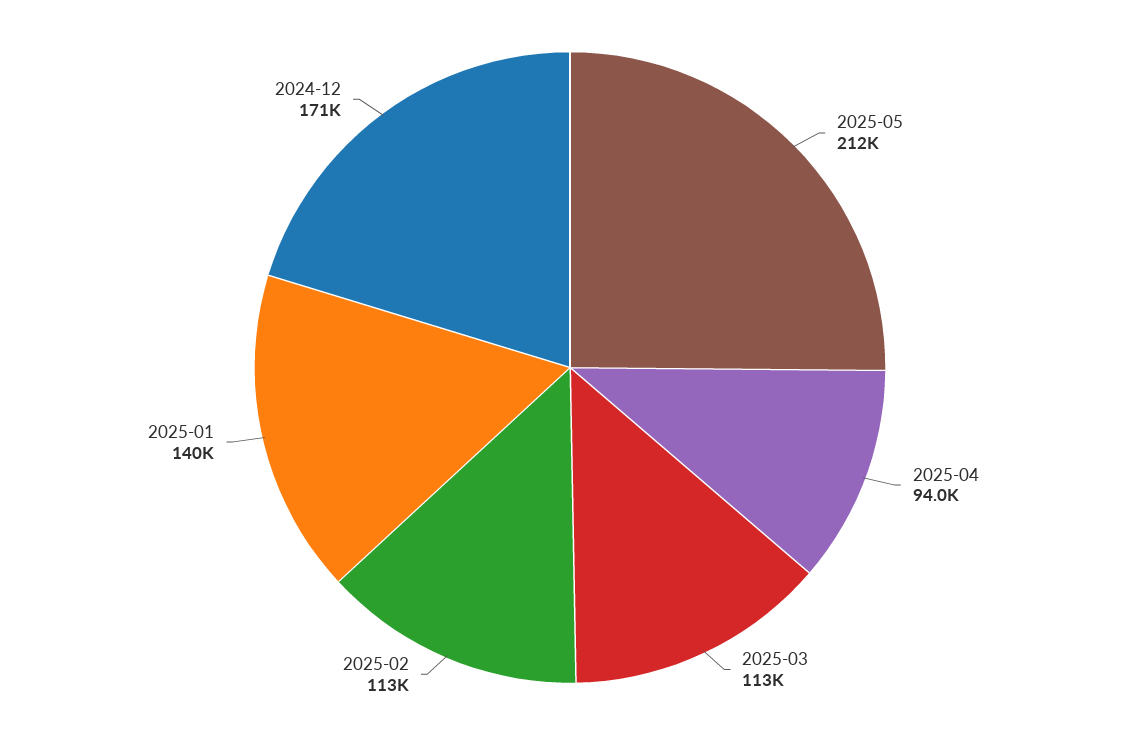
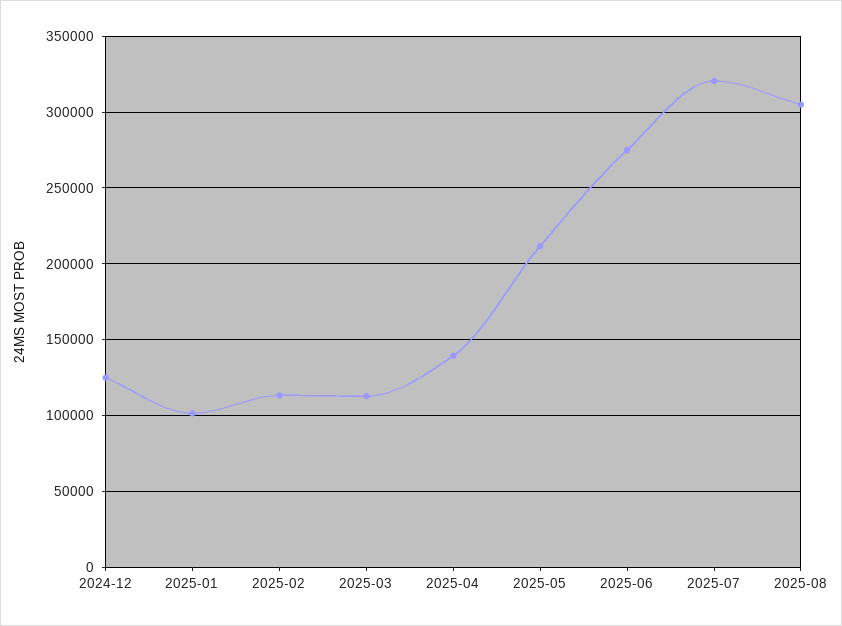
2025-04: 94000 -> 140000
2025-01: 140000 -> 100000
2024-12: 171000 -> 125000
2025-06: none -> 275000
2025-07: none -> 320000
2025-08: none -> 305000

